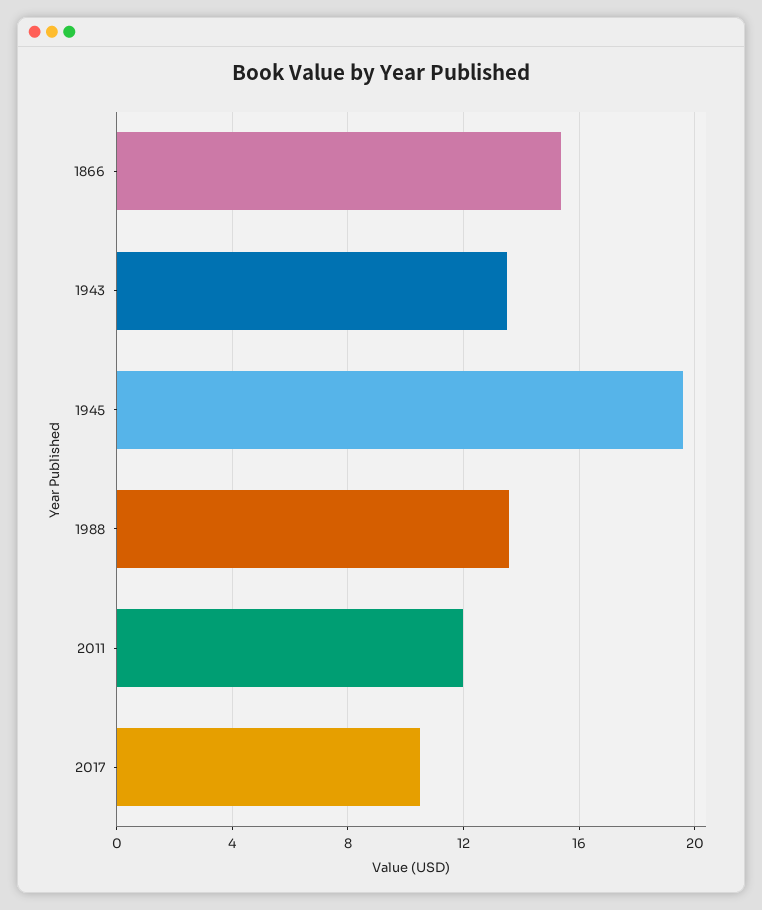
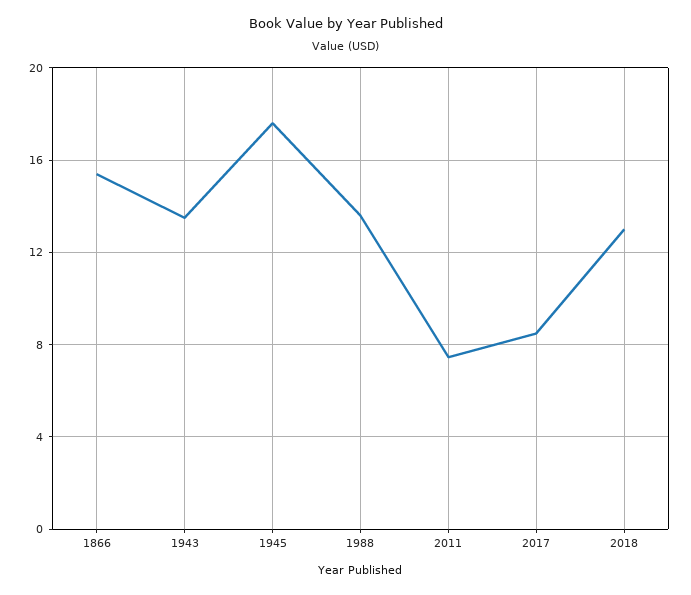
1945: 19.5 -> 17.5
2011: 12 -> 7.5
2017: 10.5 -> 8.5
2018: none -> 13

